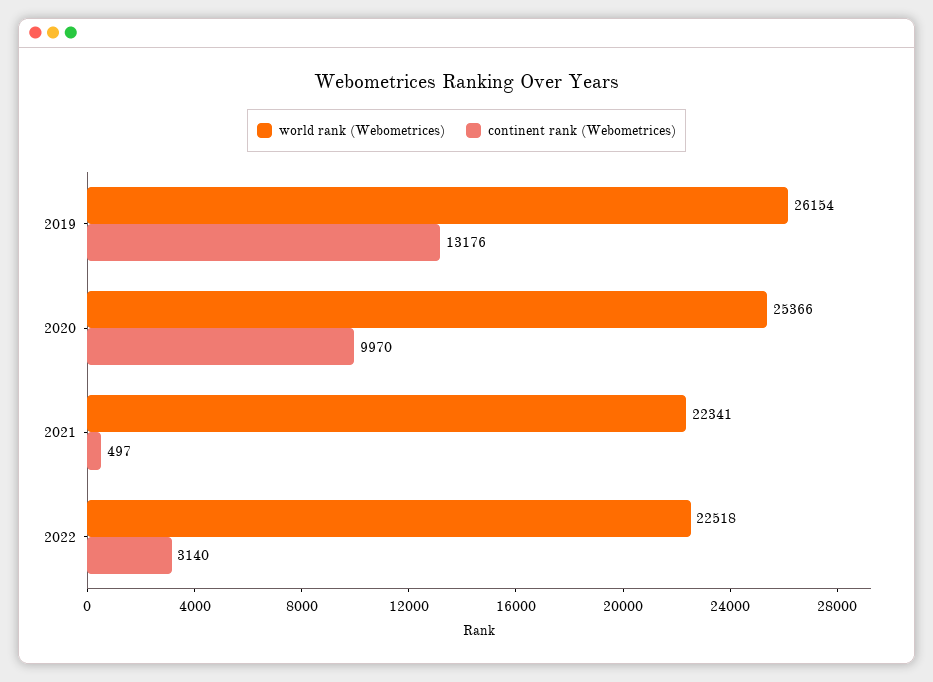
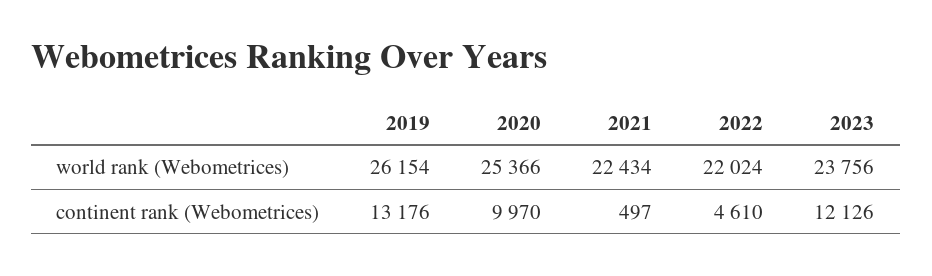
world rank (Webometrices), 2021: 22341 -> 22434
world rank (Webometrices), 2022: 22518 -> 22024
continent rank (Webometrices), 2022: 3140 -> 4610
world rank (Webometrices), 2023: none -> 23756
continent rank (Webometrices), 2023: none -> 12126

